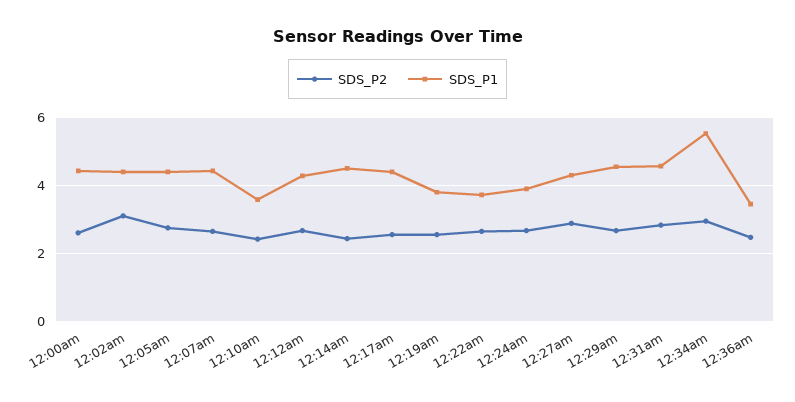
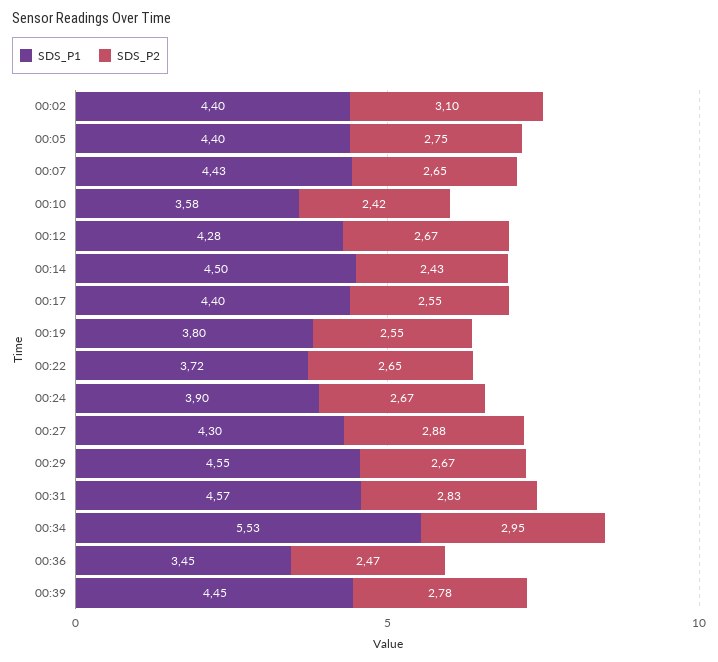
SDS_P2, 12:00am: 2.6 -> none
SDS_P1, 12:00am: 4.4 -> none
SDS_P1, 00:39: none -> 4.45
SDS_P2, 00:39: none -> 2.78

